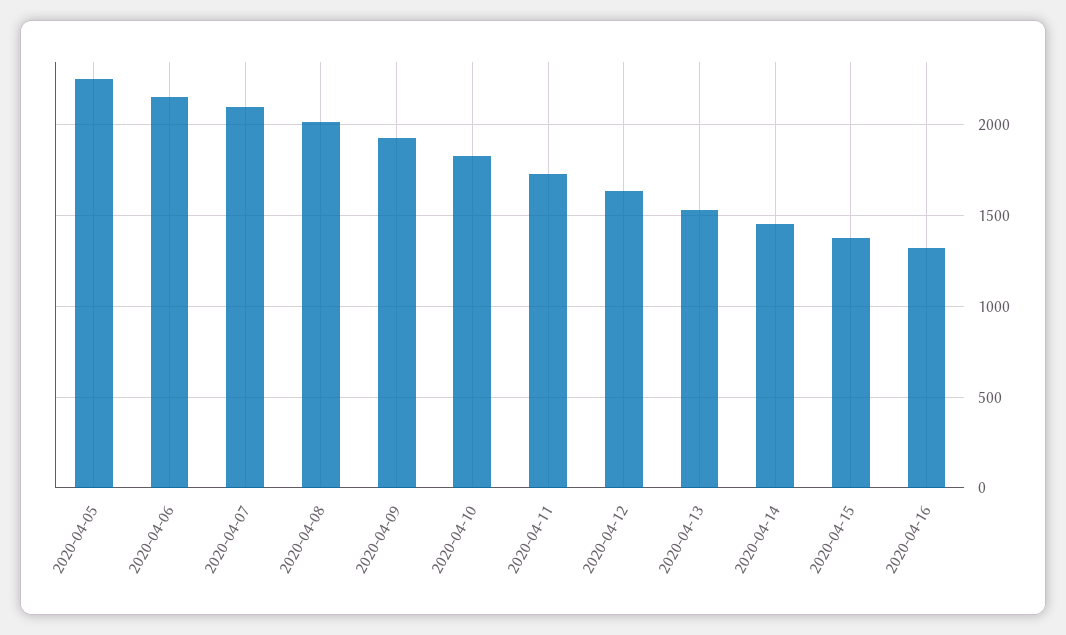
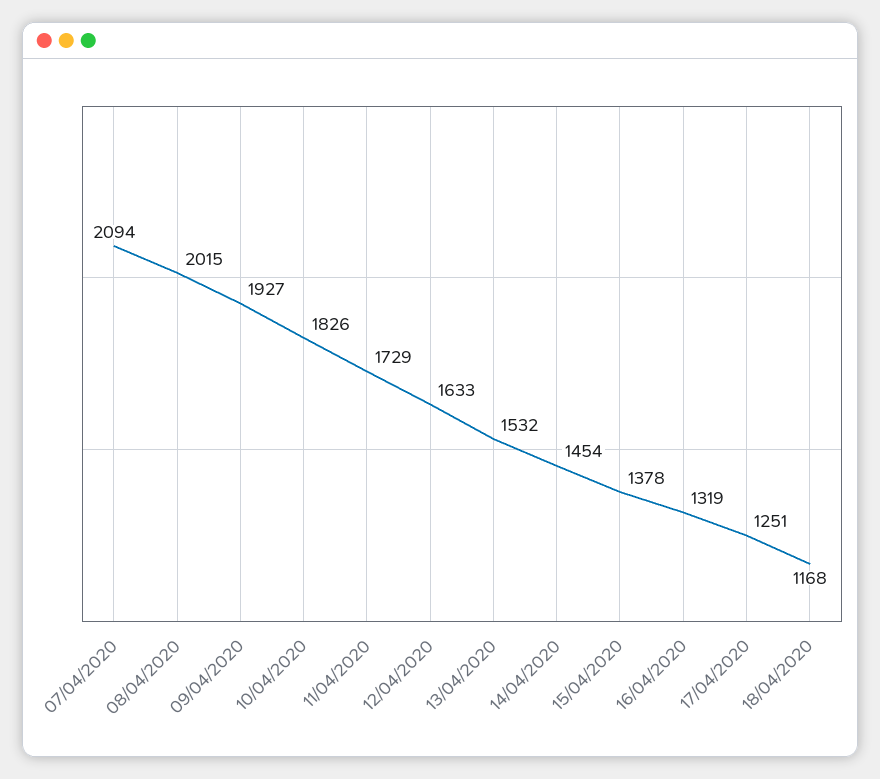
2020-04-05: 2250 -> none
2020-04-06: 2150 -> none
17/04/2020: none -> 1251
18/04/2020: none -> 1168

